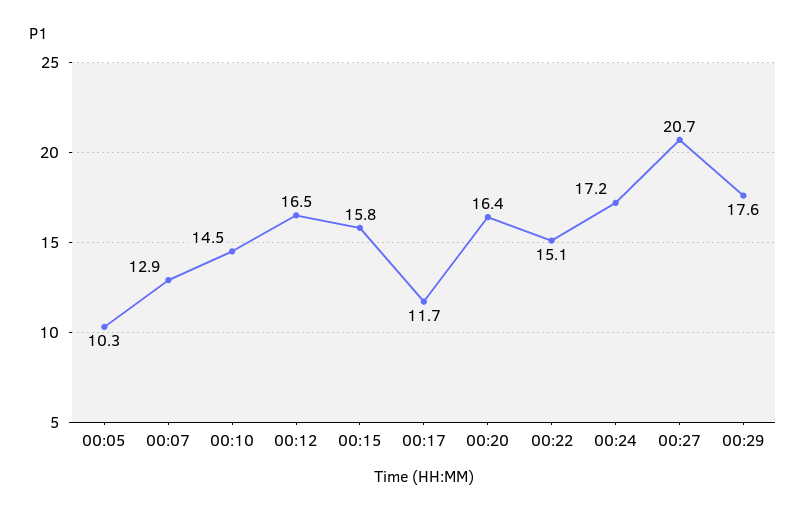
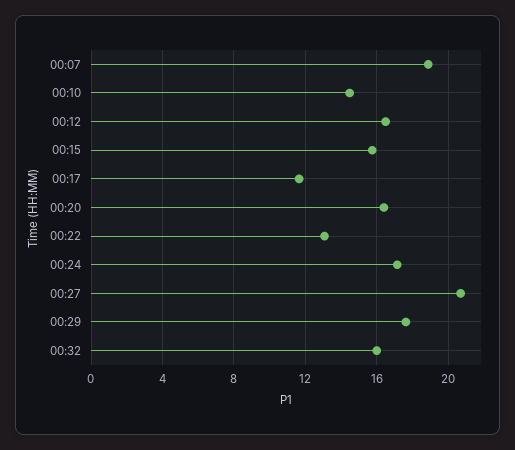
00:05: 10.3 -> none
00:07: 12.9 -> 19
00:22: 15.1 -> 13
00:32: none -> 16

